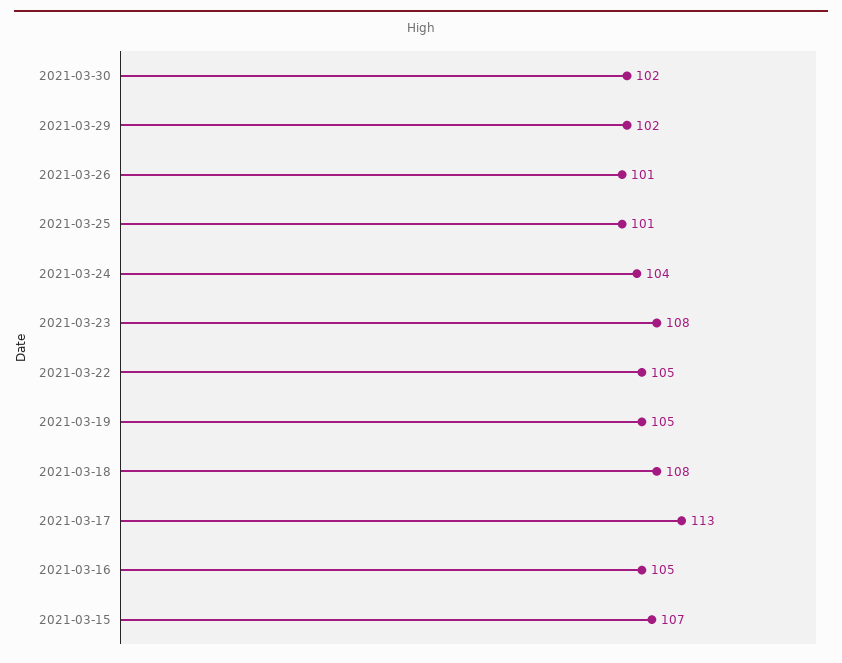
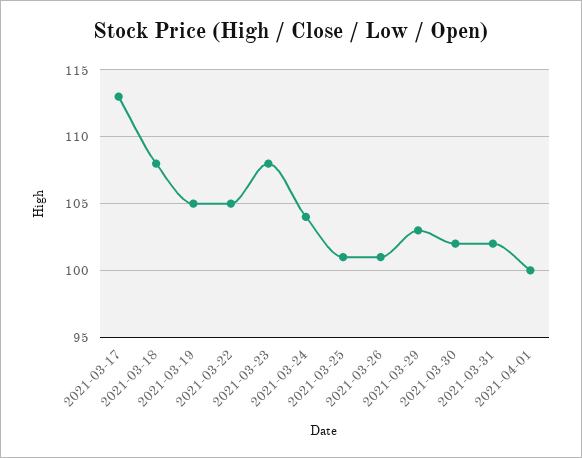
2021-03-29: 102 -> 103
2021-03-16: 105 -> none
2021-03-15: 107 -> none
2021-03-31: none -> 102
2021-04-01: none -> 100

